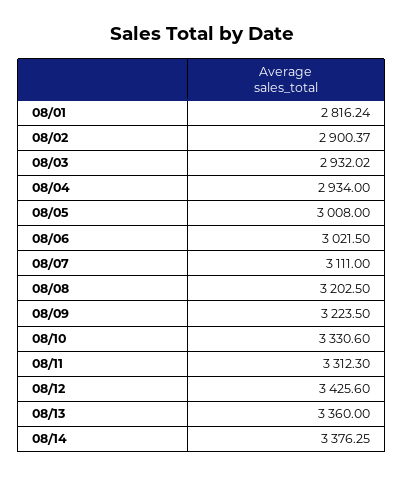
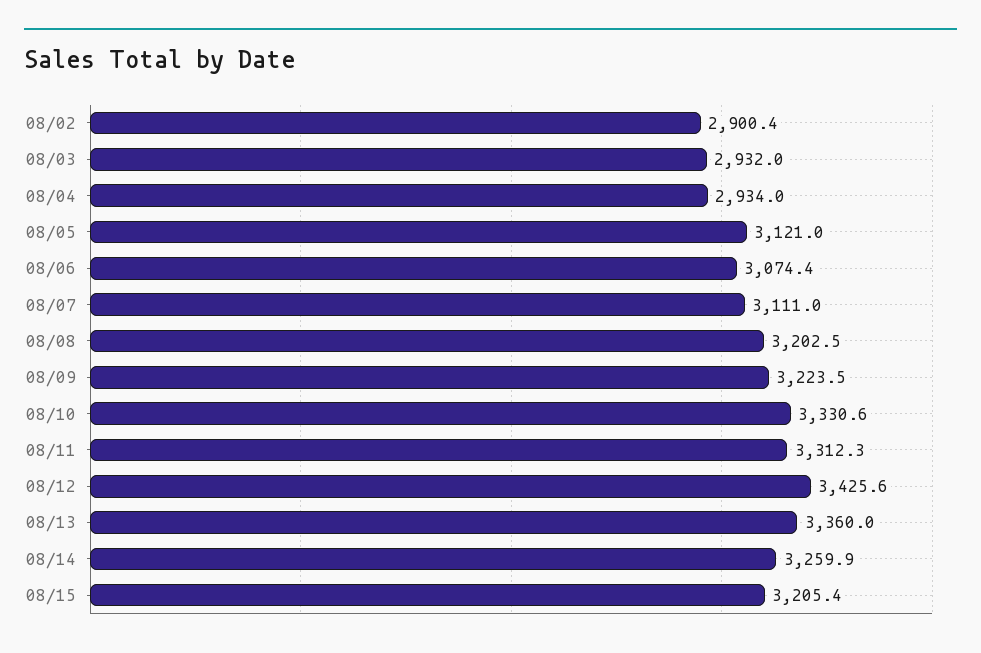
08/01: 2816.24 -> none
08/05: 3008 -> 3121
08/06: 3021.5 -> 3074.4
08/14: 3376.25 -> 3259.9
08/15: none -> 3205.4

